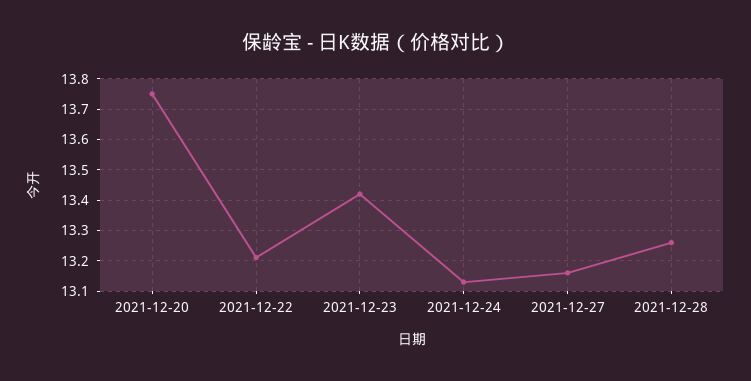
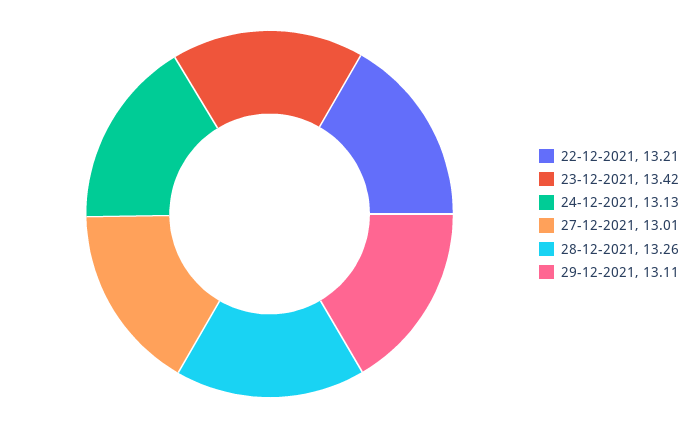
2021-12-20: 13.75 -> none
2021-12-27: 13.15 -> 13.01
29-12-2021: none -> 13.11

